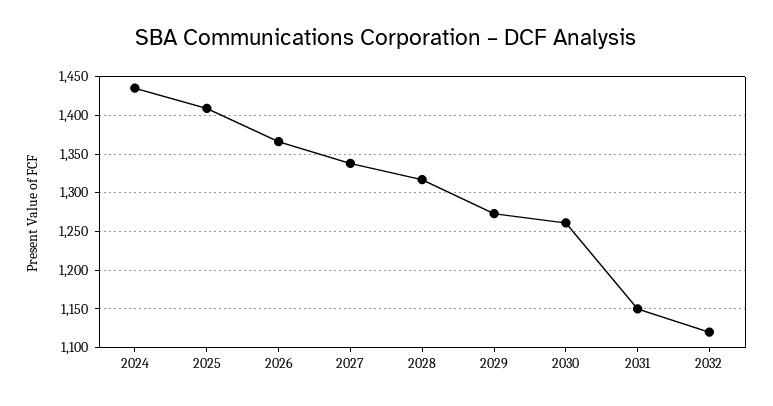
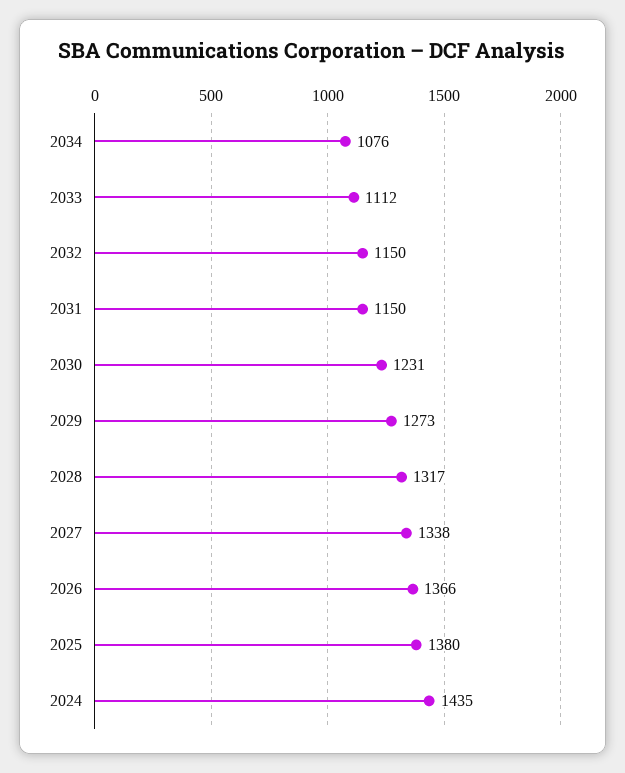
2025: 1410 -> 1380
2030: 1260 -> 1231
2032: 1120 -> 1150
2034: none -> 1076
2033: none -> 1112

